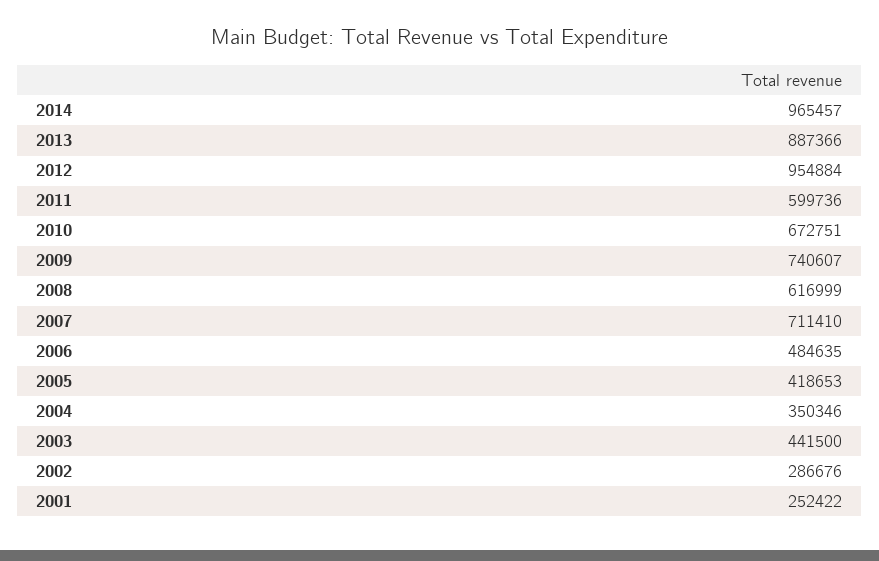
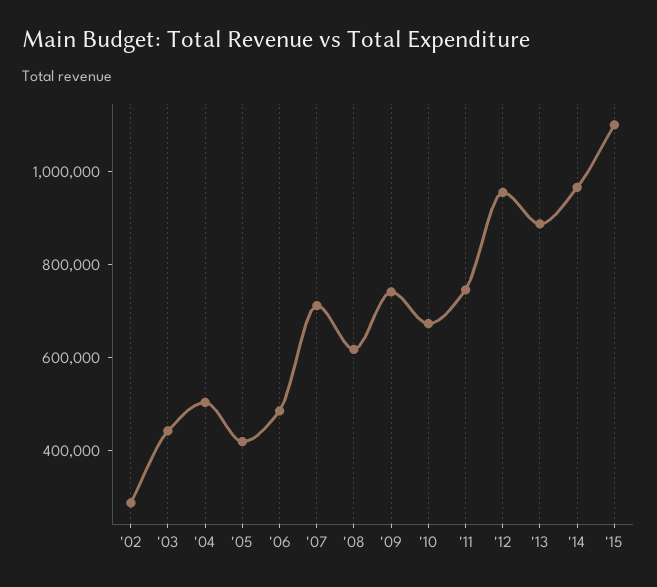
2011: 599736 -> 750000
2004: 350346 -> 500000
2001: 252422 -> none
'15: none -> 1100000

